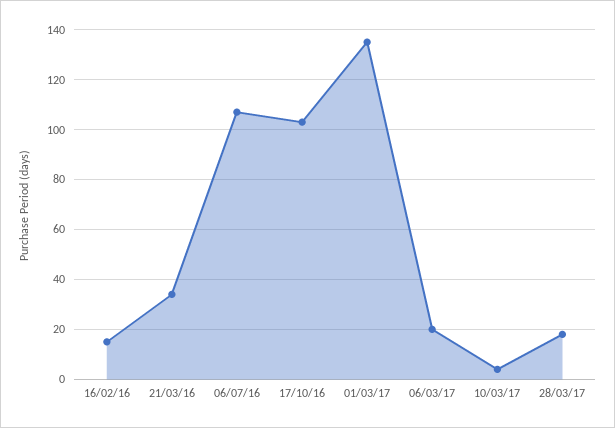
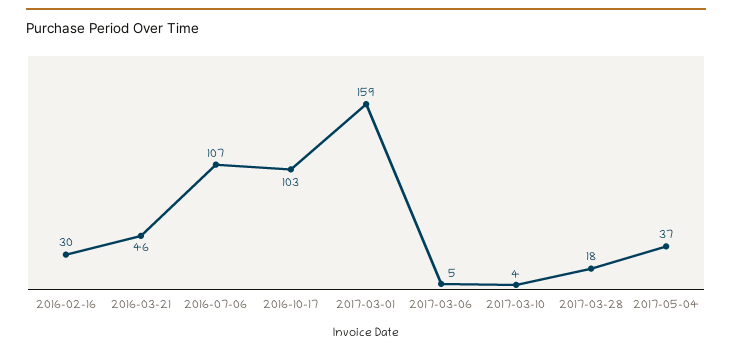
16/02/16: 15 -> 30
21/03/16: 35 -> 46
01/03/17: 135 -> 159
06/03/17: 20 -> 5
2017-05-04: none -> 37

